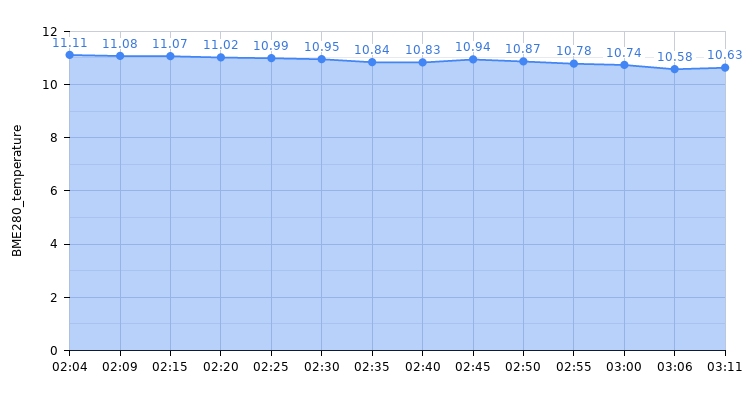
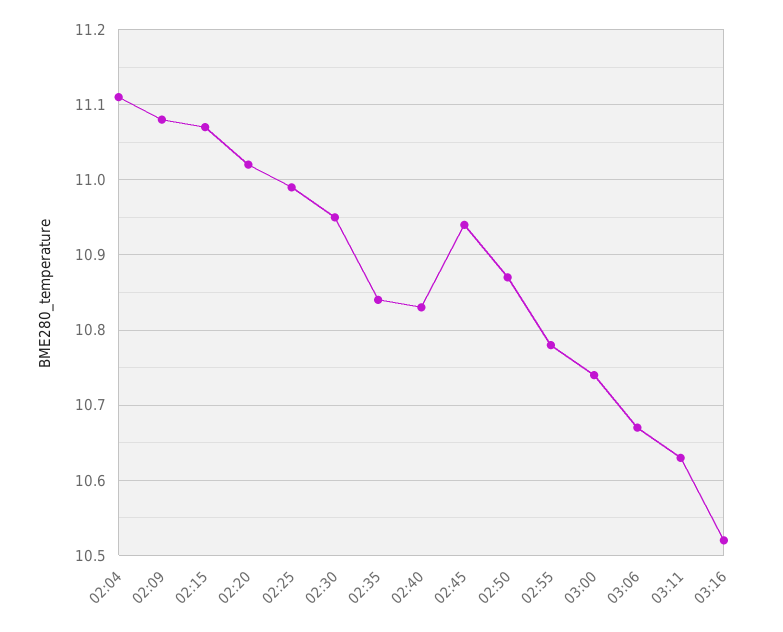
03:06: 10.58 -> 10.67
03:16: none -> 10.52

